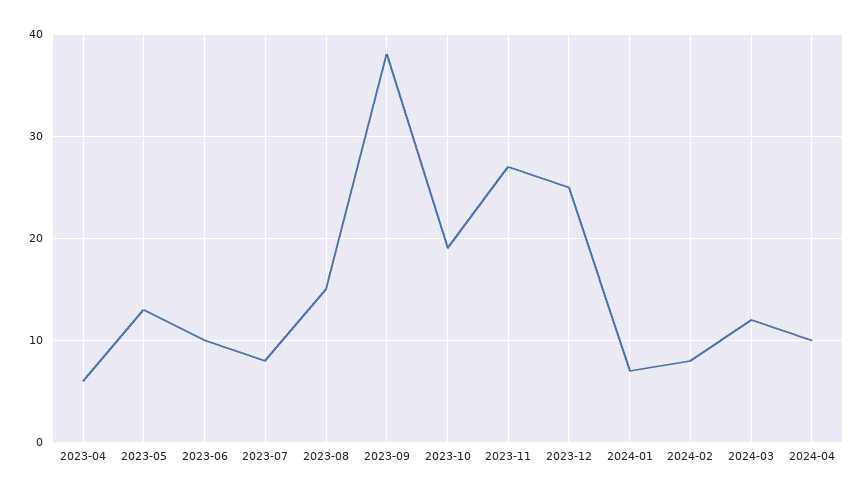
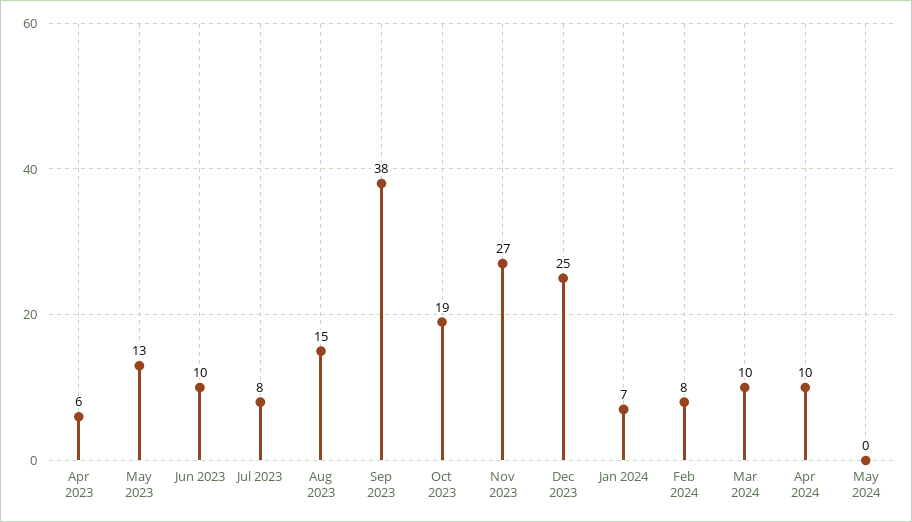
2024-03: 12 -> 10
May 2024: none -> 0

